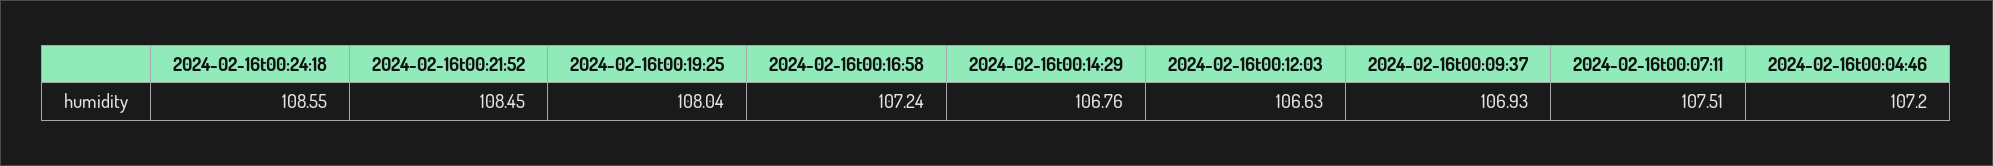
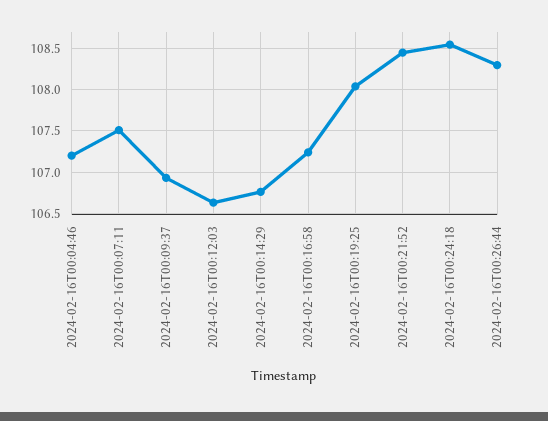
2024-02-16T00:26:44: none -> 108.3

